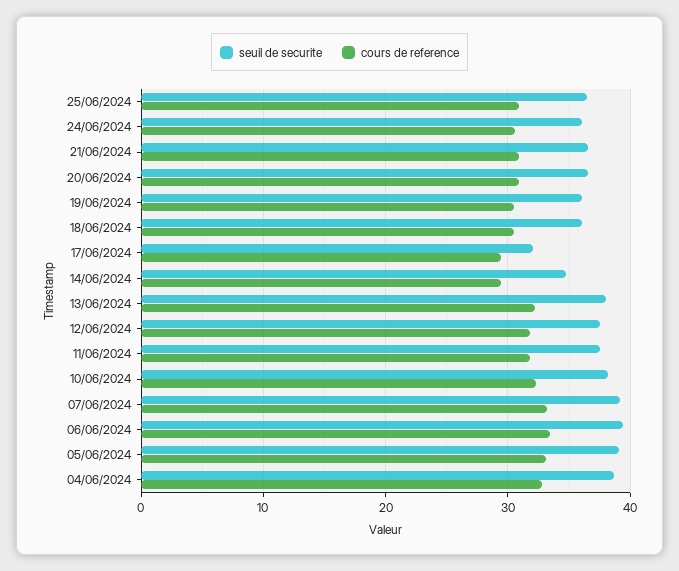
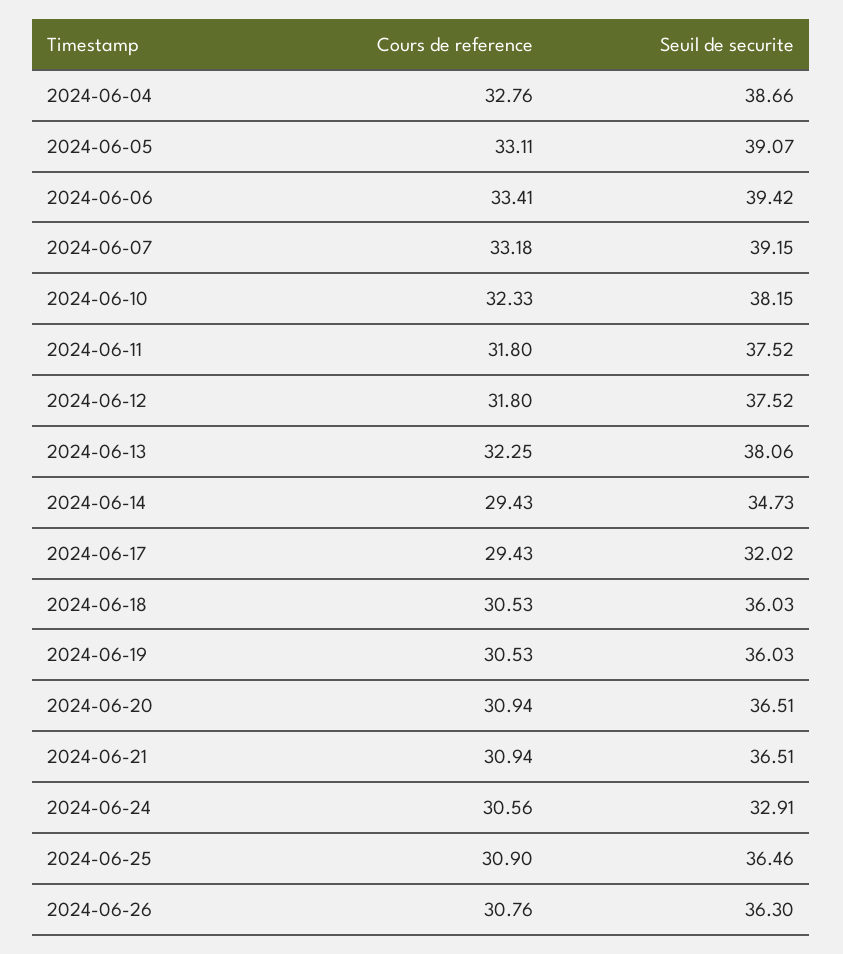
seuil de securite, 24/06/2024: 36 -> 32.91
cours de reference, 2024-06-26: none -> 30.76
seuil de securite, 2024-06-26: none -> 36.3

